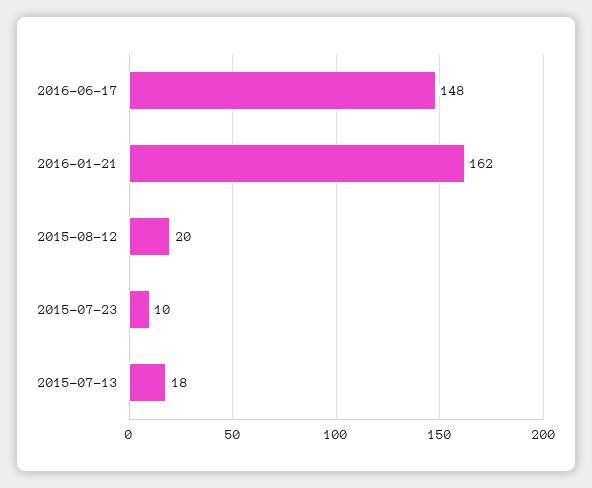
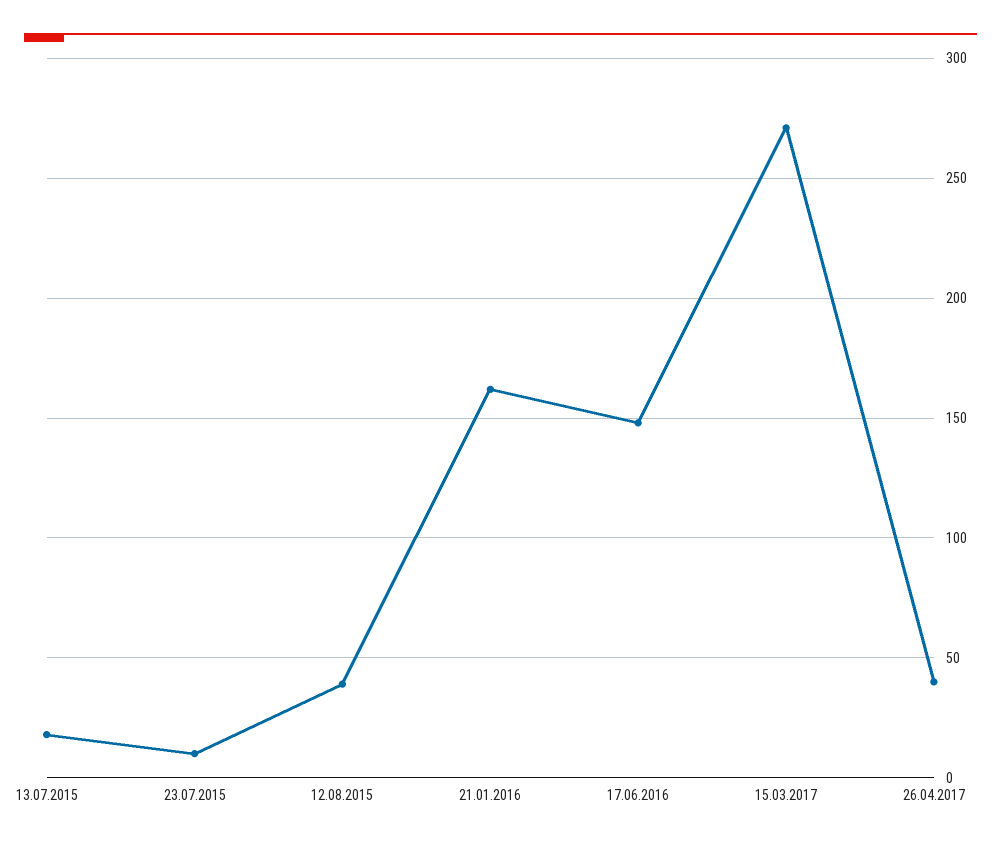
2015-08-12: 20 -> 40
15.03.2017: none -> 270
26.04.2017: none -> 40

